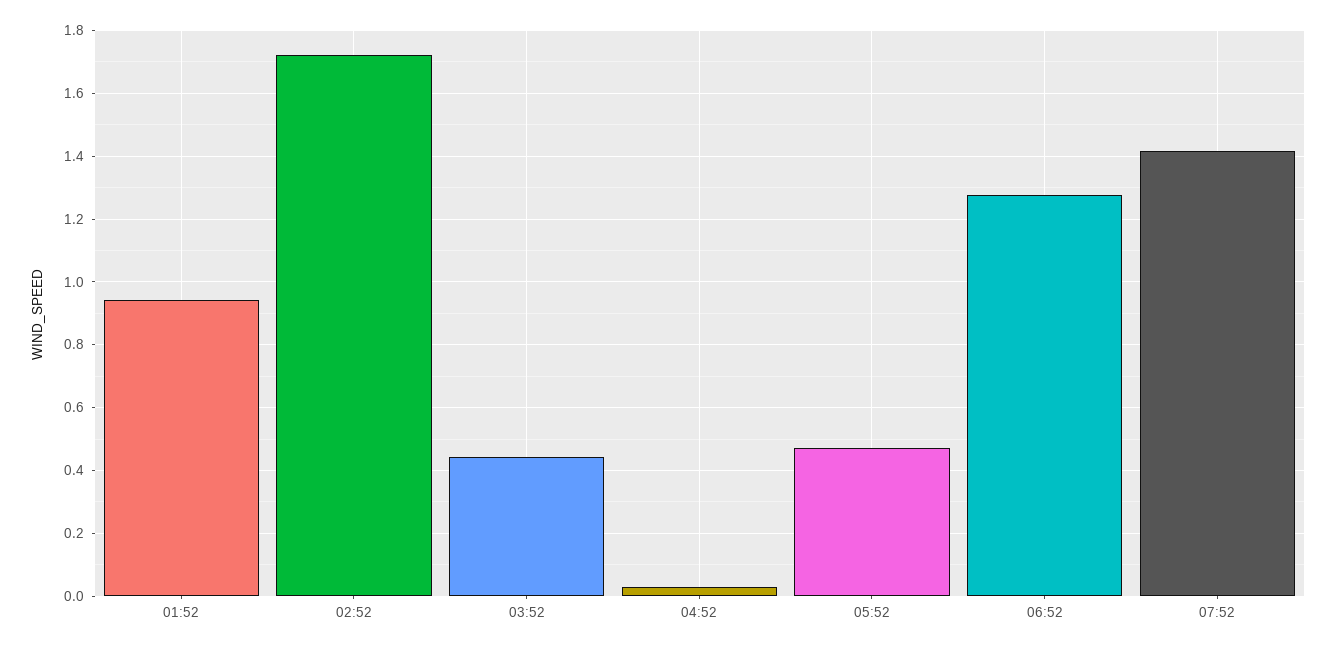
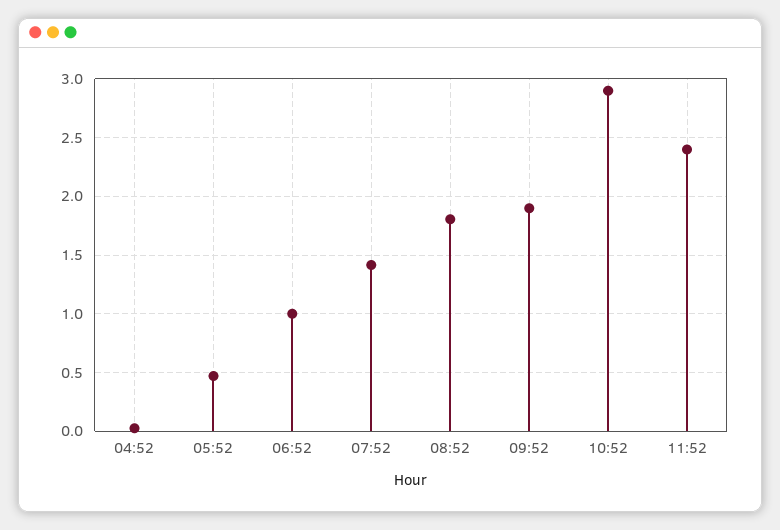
01:52: 0.94 -> none
02:52: 1.72 -> none
03:52: 0.44 -> none
06:52: 1.28 -> 1
08:52: none -> 1.8
09:52: none -> 1.9
10:52: none -> 2.9
11:52: none -> 2.4

